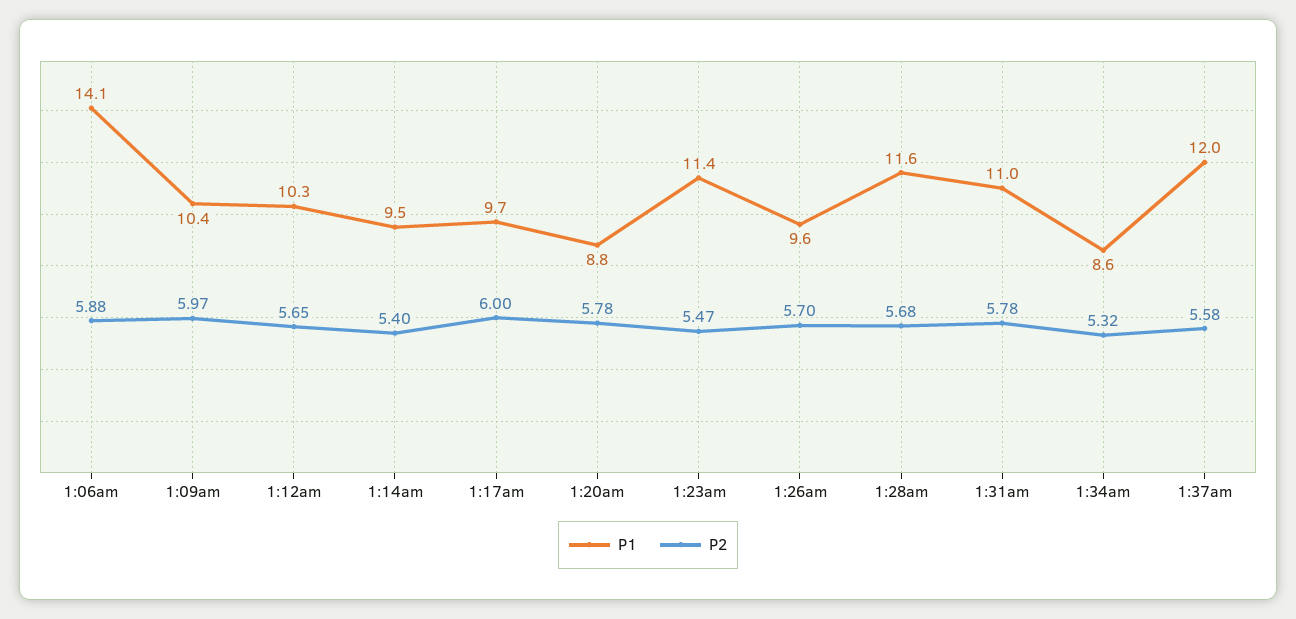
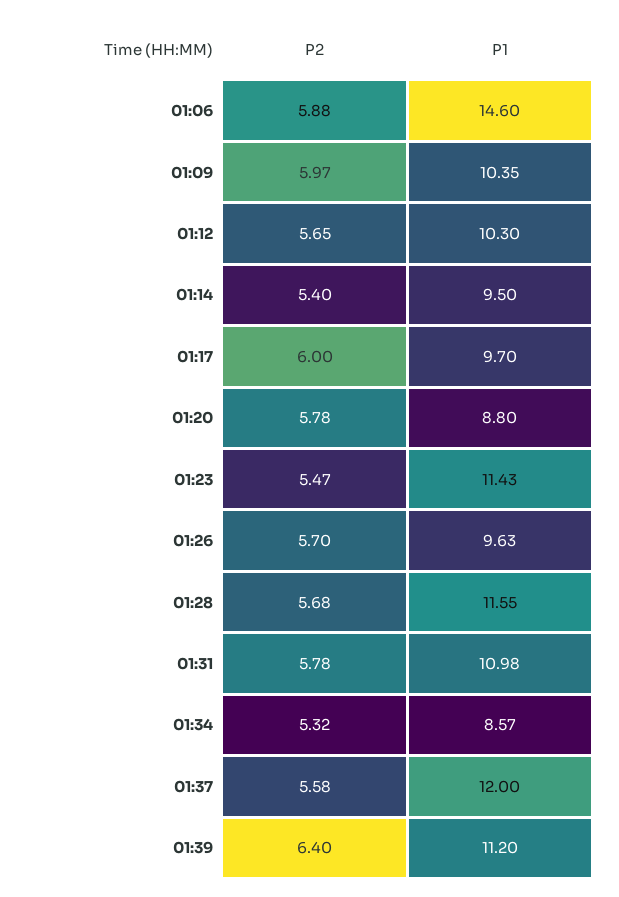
P1, 1:06am: 14.1 -> 14.6
P2, 01:39: none -> 6.4
P1, 01:39: none -> 11.2

